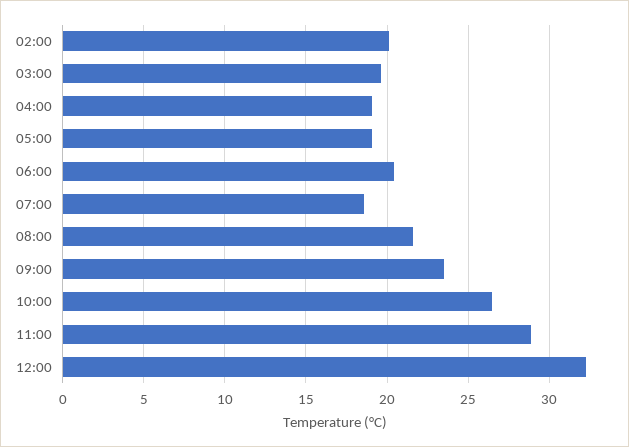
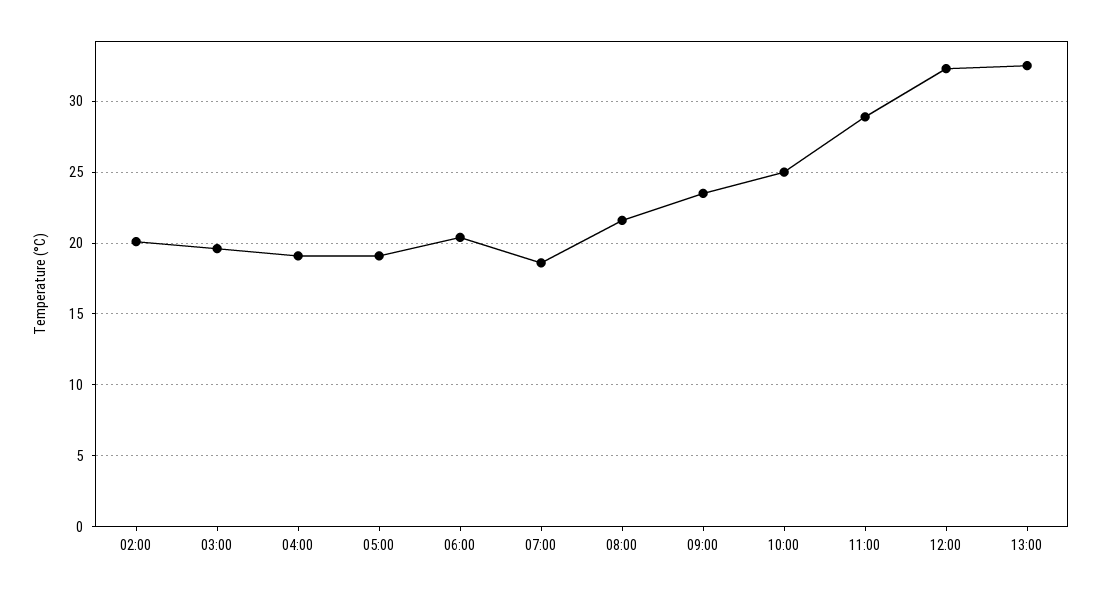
10:00: 26.5 -> 25
13:00: none -> 32.5

